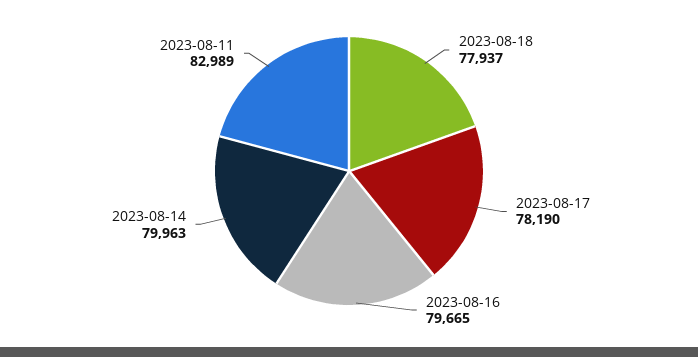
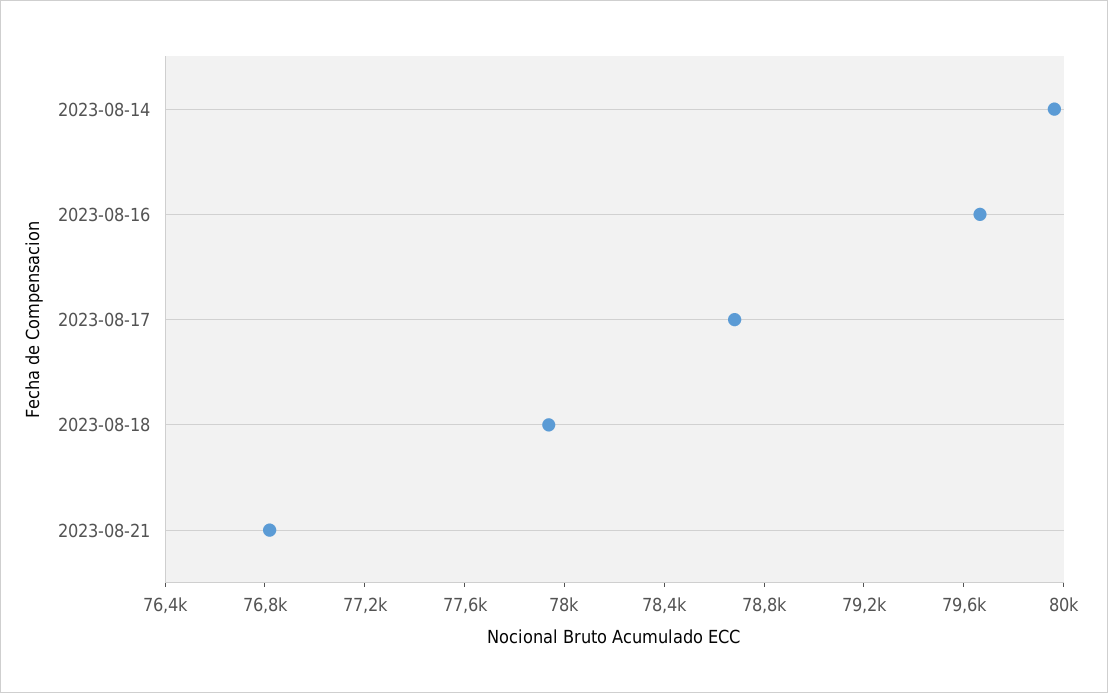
2023-08-17: 78190 -> 78700
2023-08-11: 82989 -> none
2023-08-21: none -> 76800

